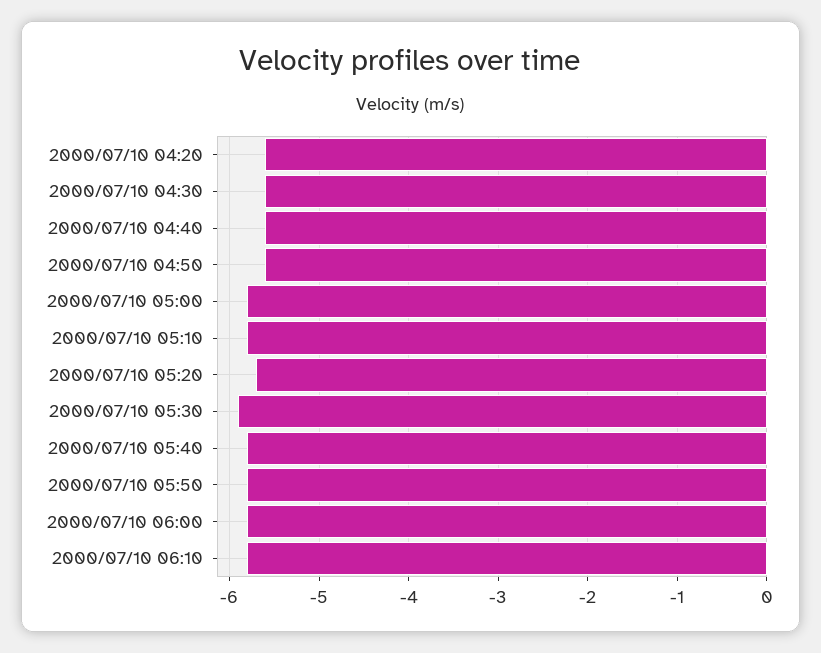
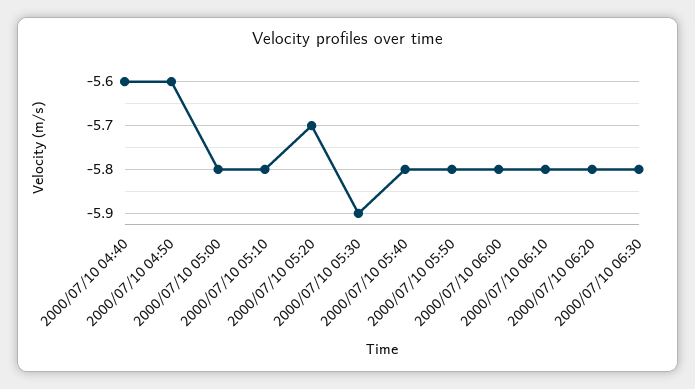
2000/07/10 04:20: -5.6 -> none
2000/07/10 04:30: -5.6 -> none
2000/07/10 06:20: none -> -5.8
2000/07/10 06:30: none -> -5.8

